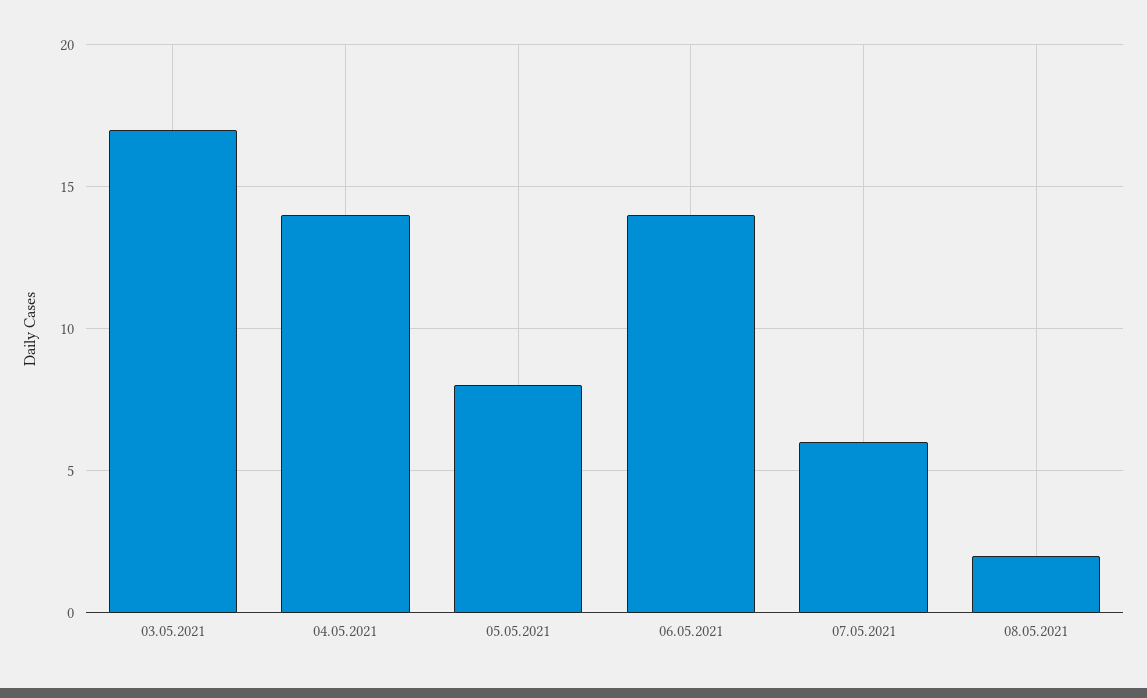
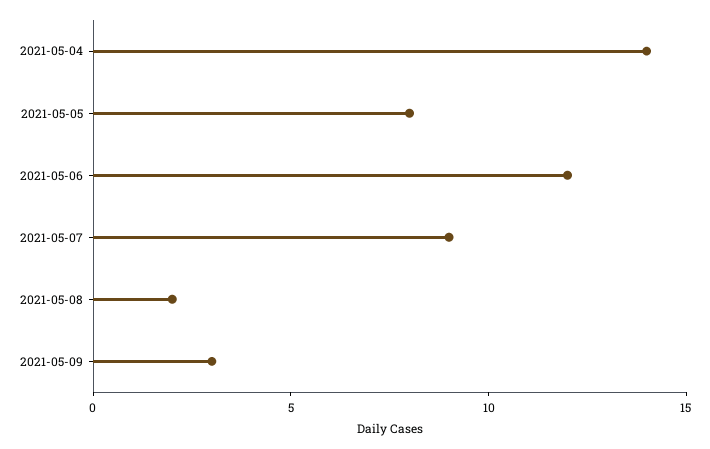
03.05.2021: 17 -> none
06.05.2021: 14 -> 12
07.05.2021: 6 -> 9
2021-05-09: none -> 3

